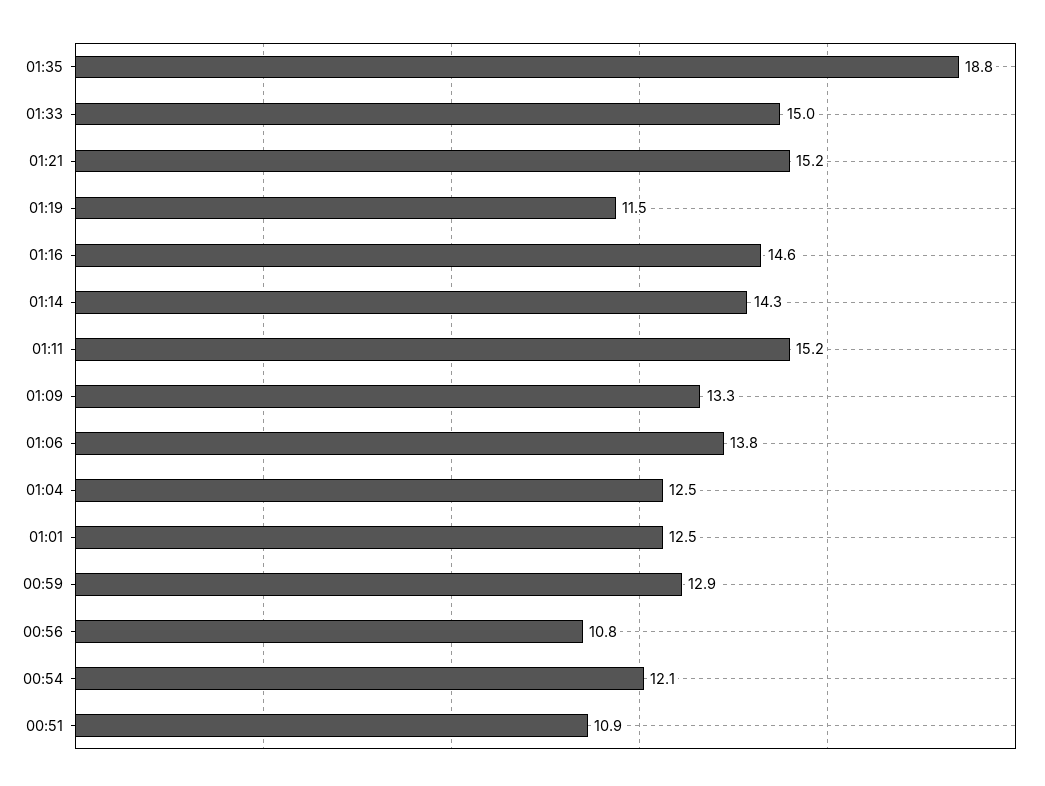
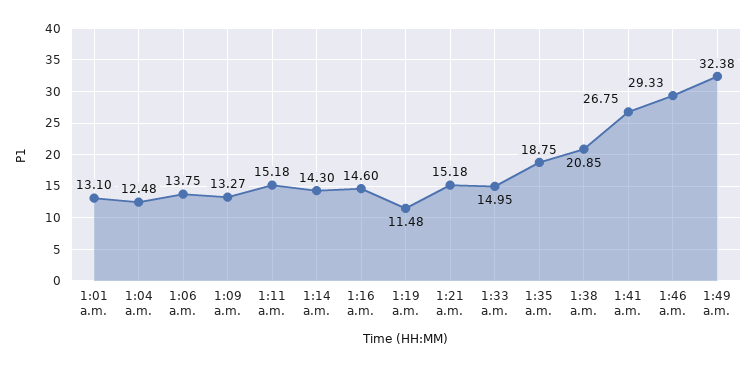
01:01: 12.5 -> 13.1
00:59: 12.9 -> none
00:56: 10.8 -> none
00:54: 12.1 -> none
00:51: 10.9 -> none
1:38 a.m.: none -> 20.85
1:41 a.m.: none -> 26.75
1:46 a.m.: none -> 29.33
1:49 a.m.: none -> 32.38

